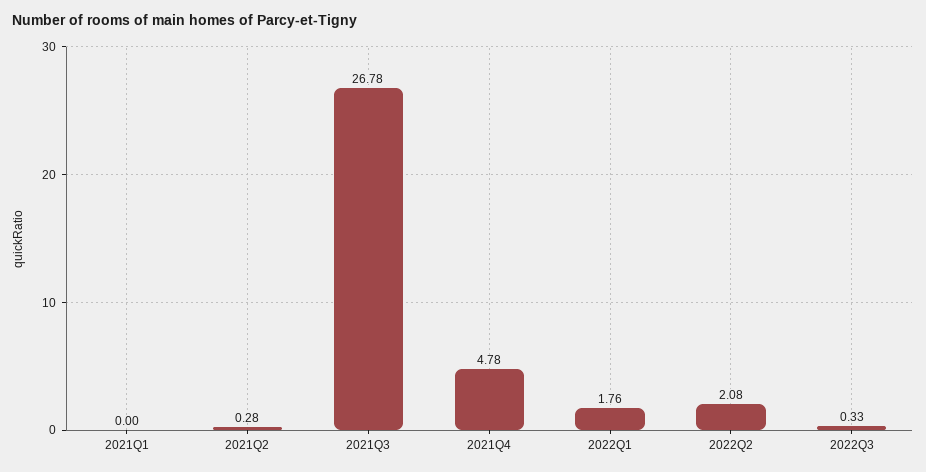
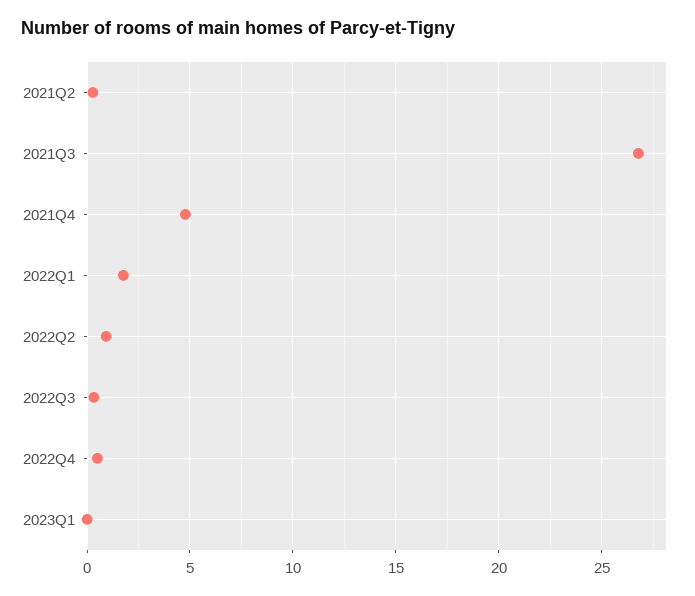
2021Q1: 0 -> none
2022Q2: 2.08 -> 1
2022Q4: none -> 0.5
2023Q1: none -> 0

